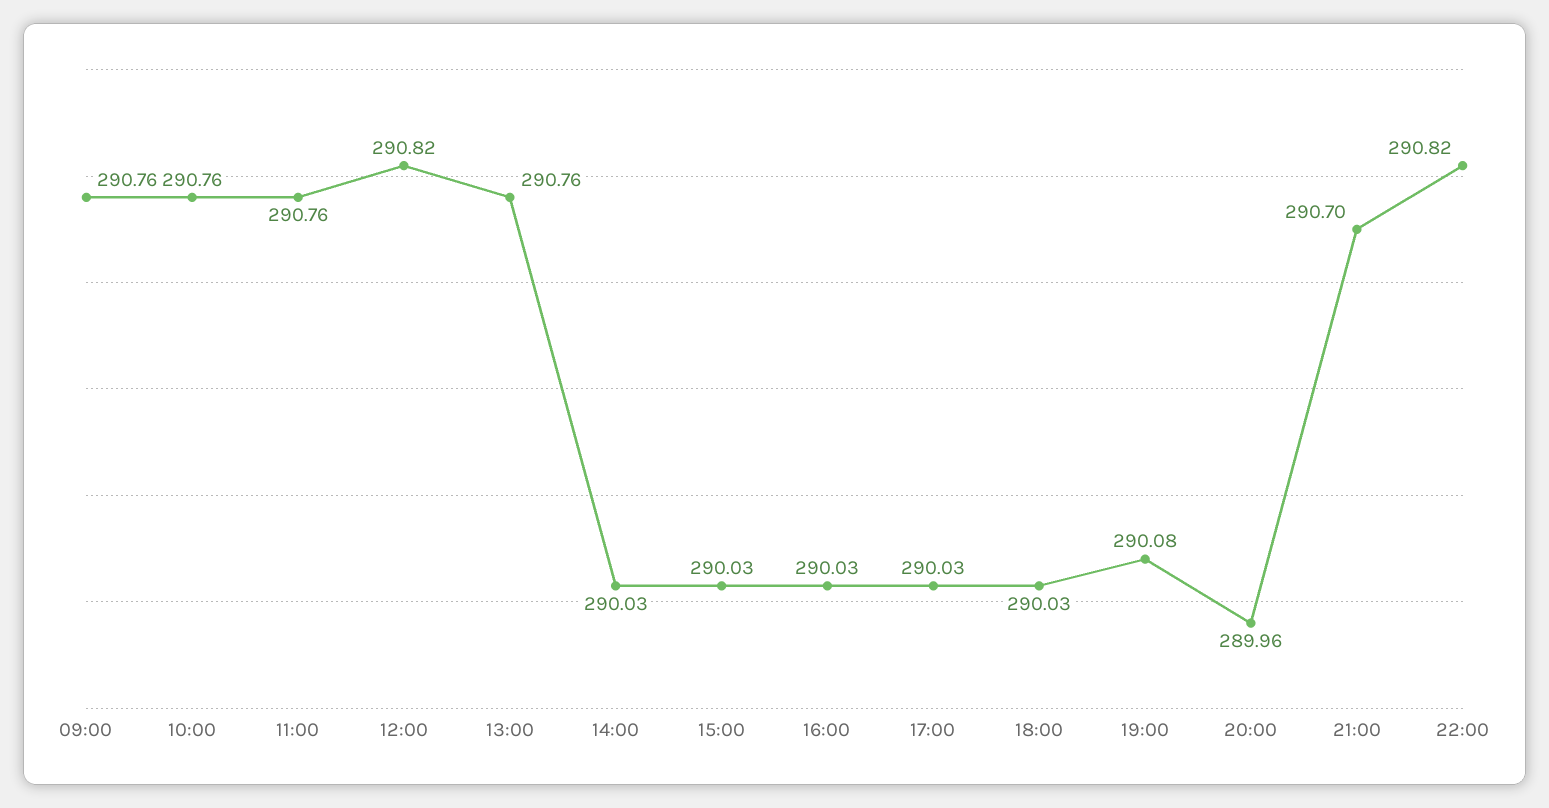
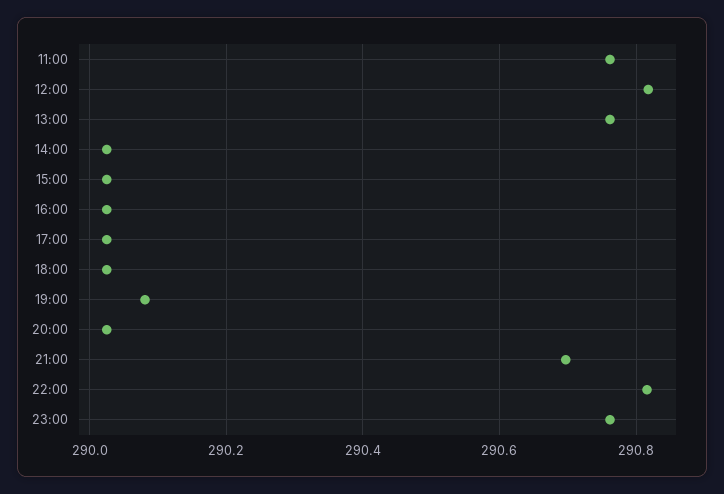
09:00: 290.76 -> none
10:00: 290.76 -> none
20:00: 289.96 -> 290.02
23:00: none -> 290.76

